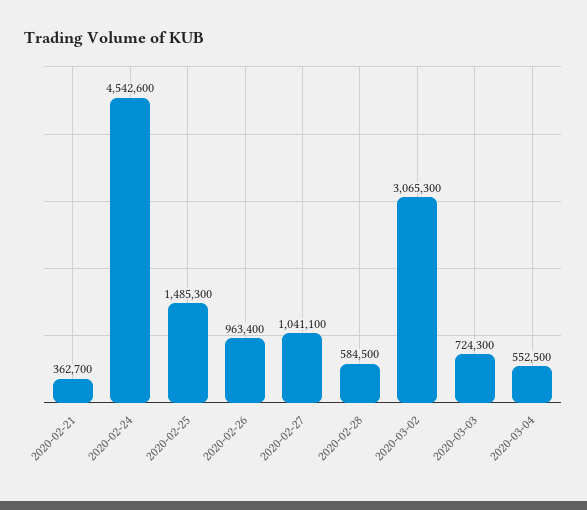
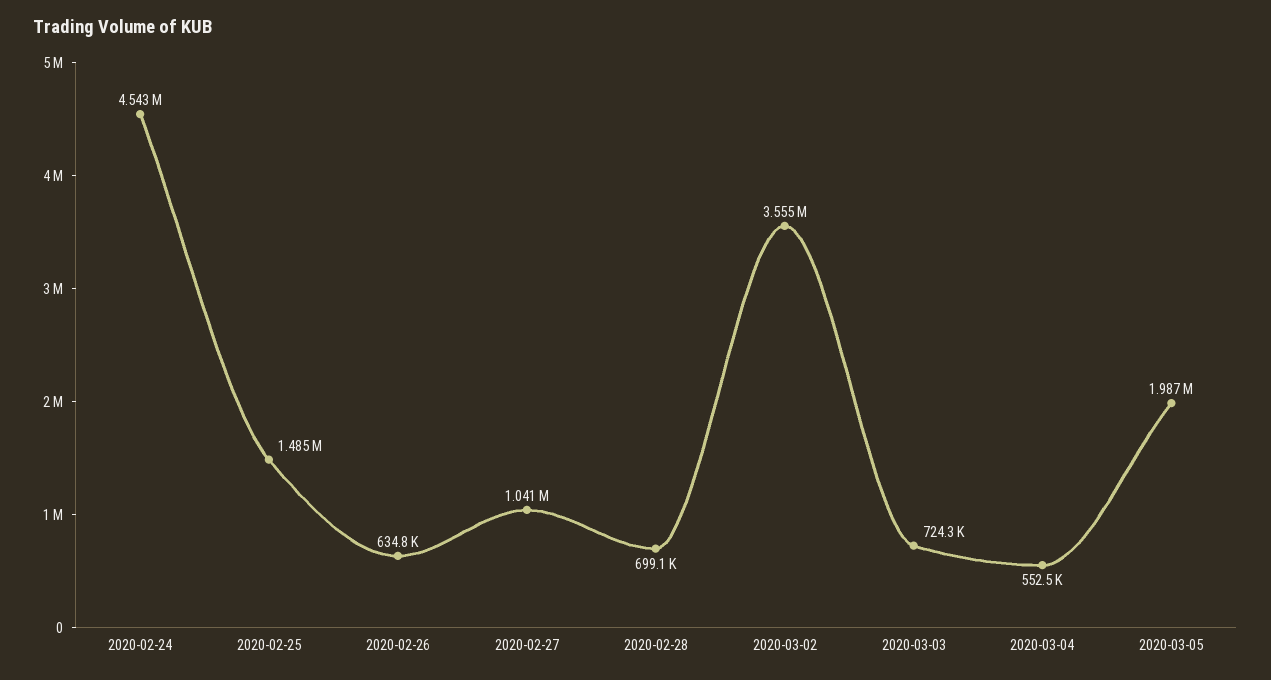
2020-02-21: 362700 -> none
2020-02-26: 963400 -> 634800
2020-02-28: 584500 -> 699100
2020-03-02: 3065300 -> 3555000
2020-03-05: none -> 1987000

